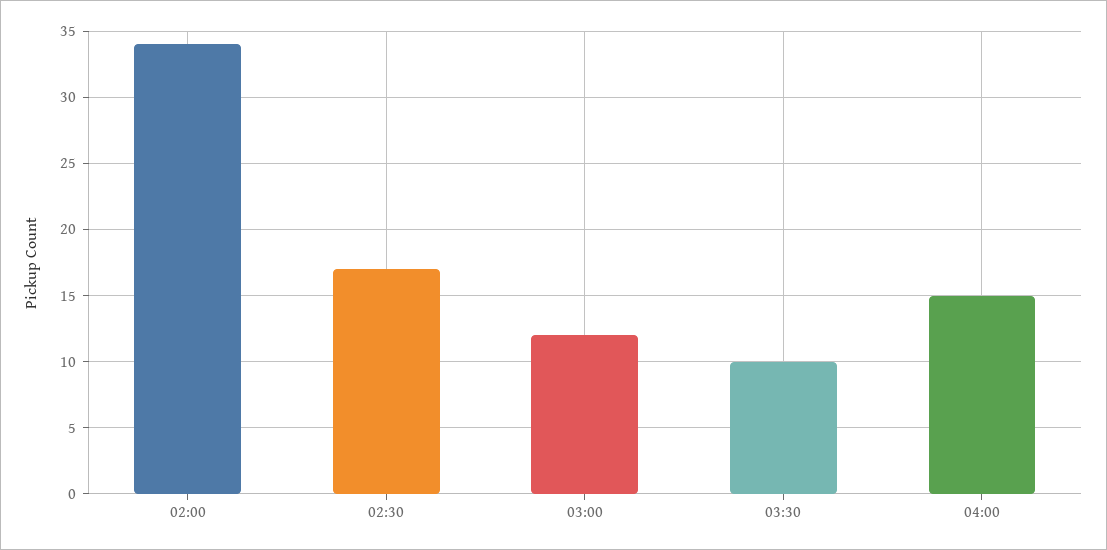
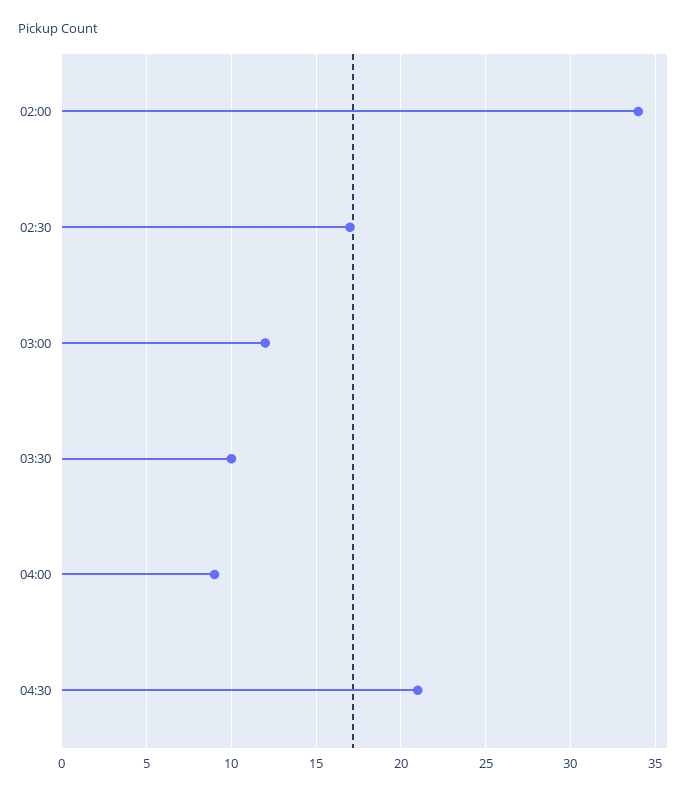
04:00: 15 -> 9
04:30: none -> 21

